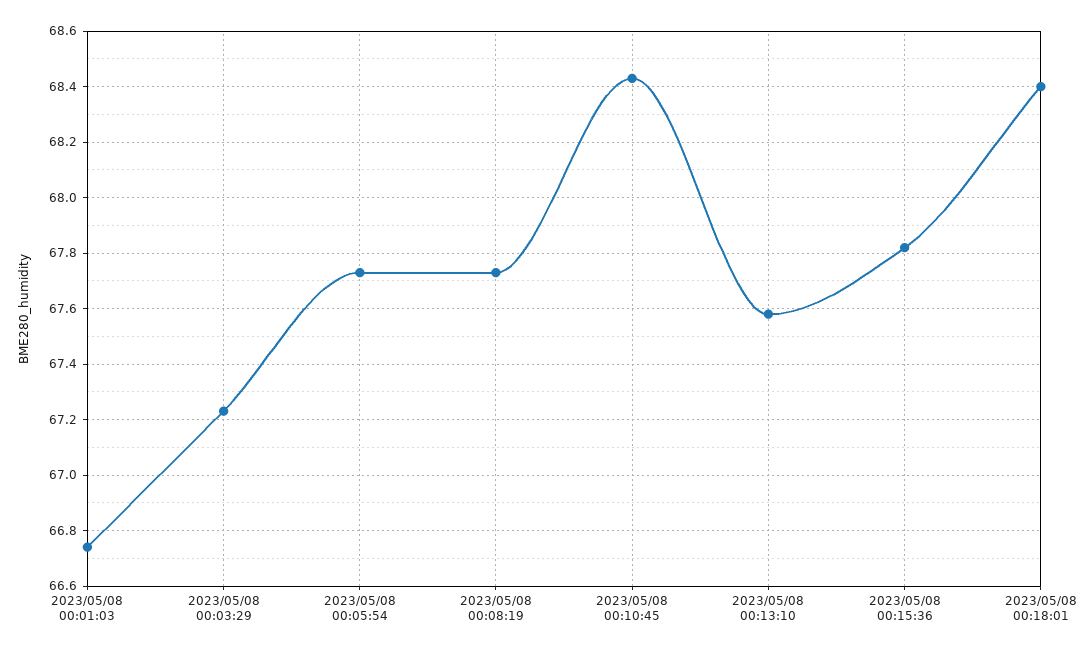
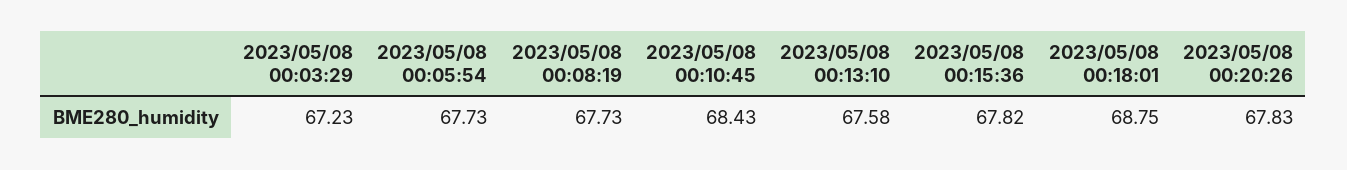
2023/05/08 00:01:03: 66.75 -> none
2023/05/08 00:18:01: 68.4 -> 68.75
2023/05/08 00:20:26: none -> 67.83

